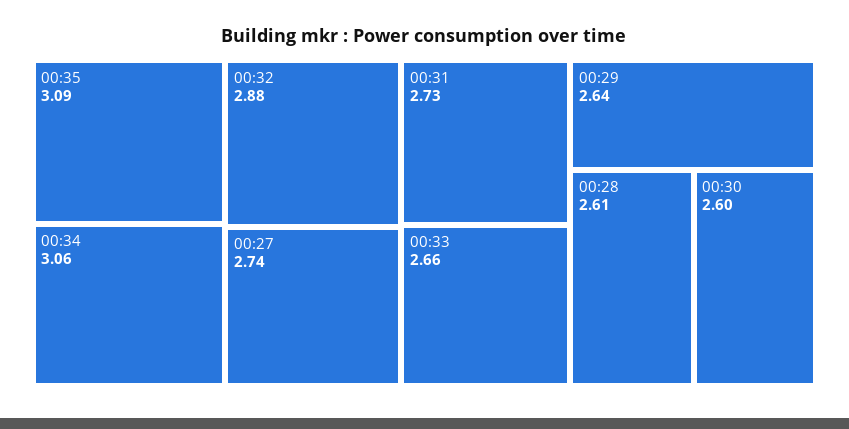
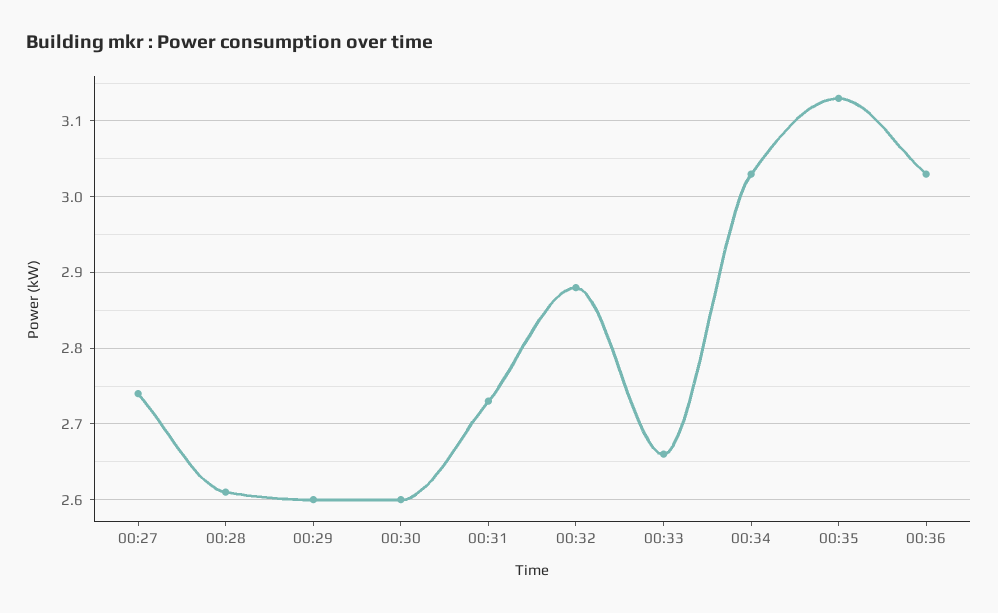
00:35: 3.09 -> 3.13
00:34: 3.06 -> 3.03
00:29: 2.64 -> 2.6
00:36: none -> 3.03

